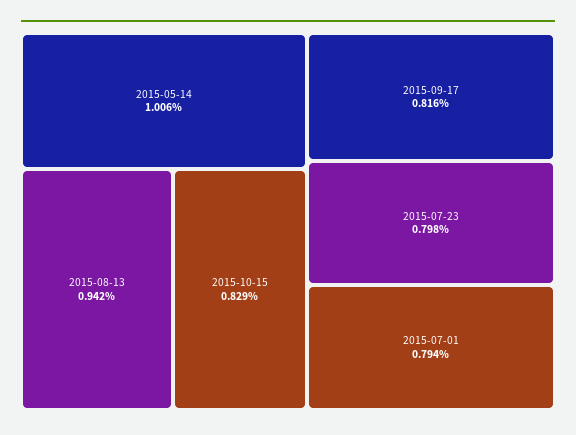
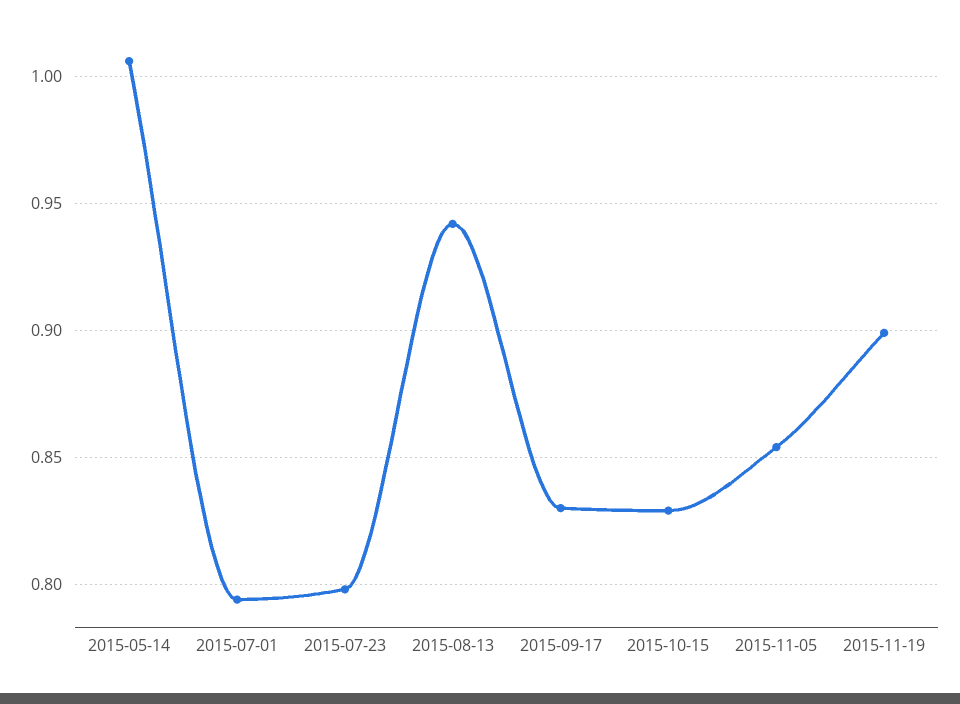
2015-09-17: 0.816 -> 0.83
2015-11-05: none -> 0.855
2015-11-19: none -> 0.9

